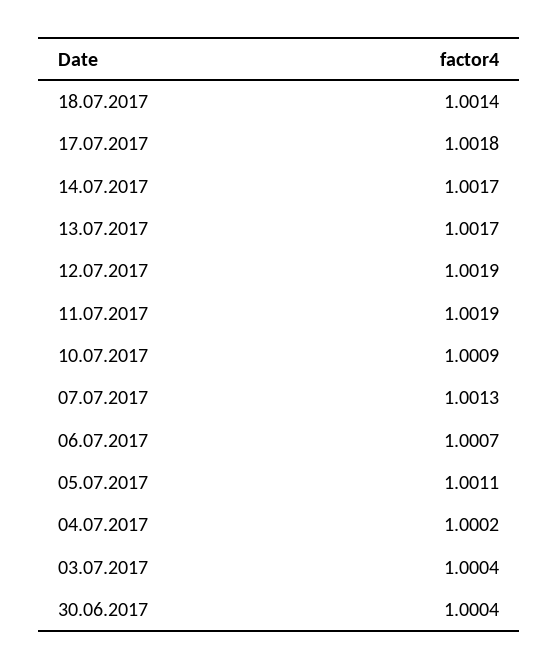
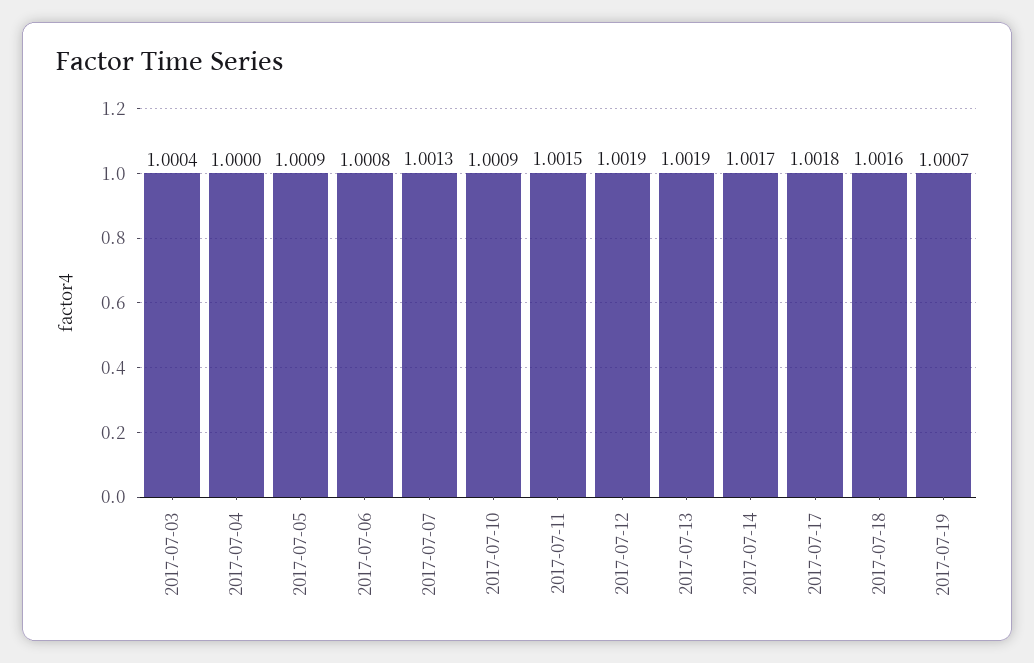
18.07.2017: 1.0014 -> 1.0016
13.07.2017: 1.0017 -> 1.0019
11.07.2017: 1.0019 -> 1.0015
06.07.2017: 1.0007 -> 1.0008
05.07.2017: 1.0011 -> 1.0009
04.07.2017: 1.0002 -> 1
30.06.2017: 1.0004 -> none
2017-07-19: none -> 1.0007

